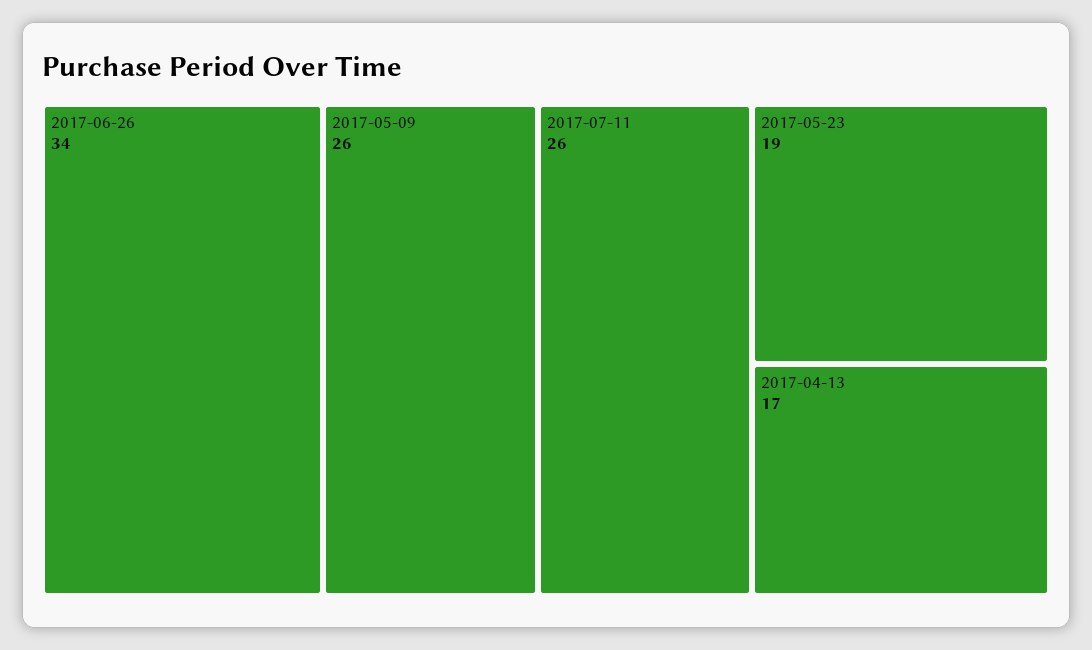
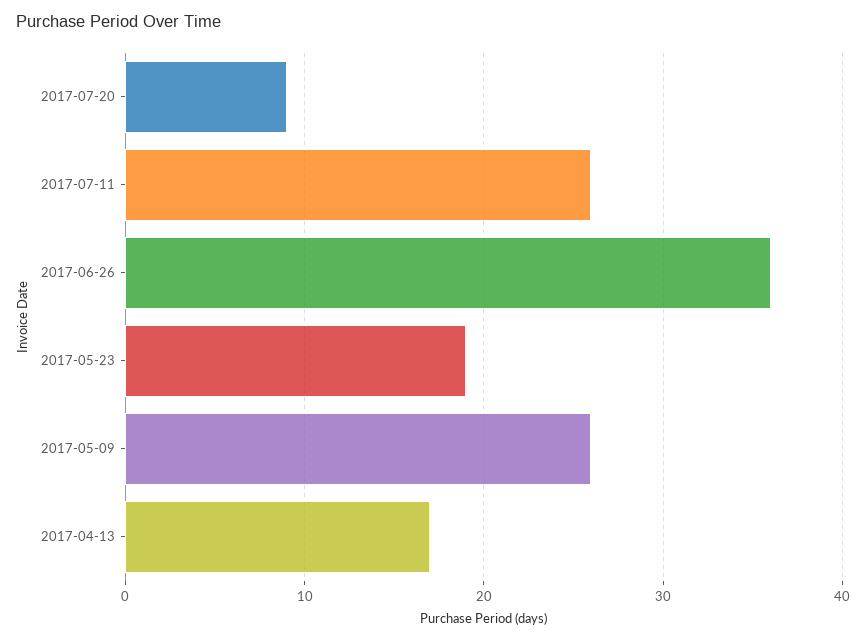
2017-06-26: 34 -> 36
2017-07-20: none -> 9

